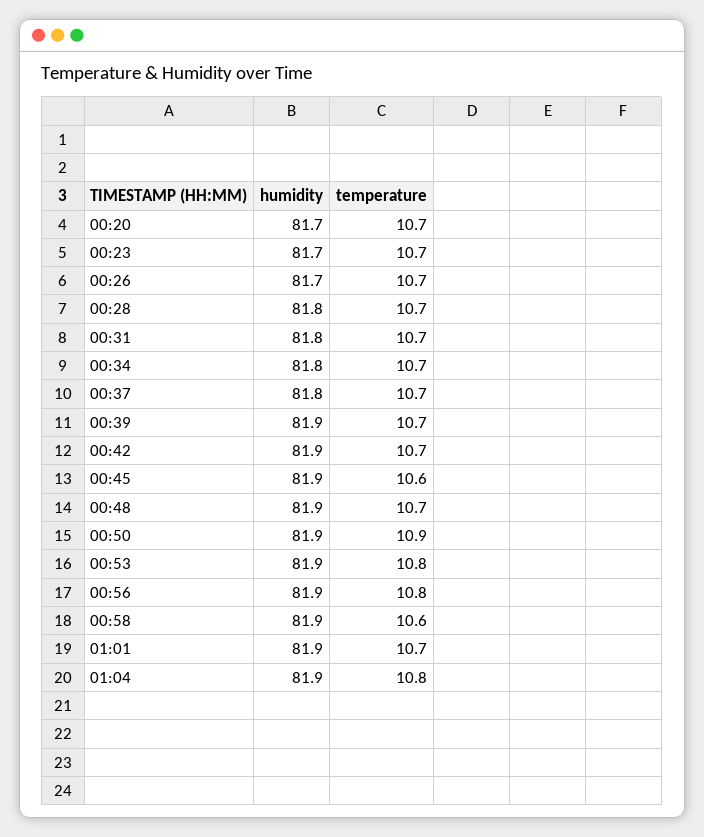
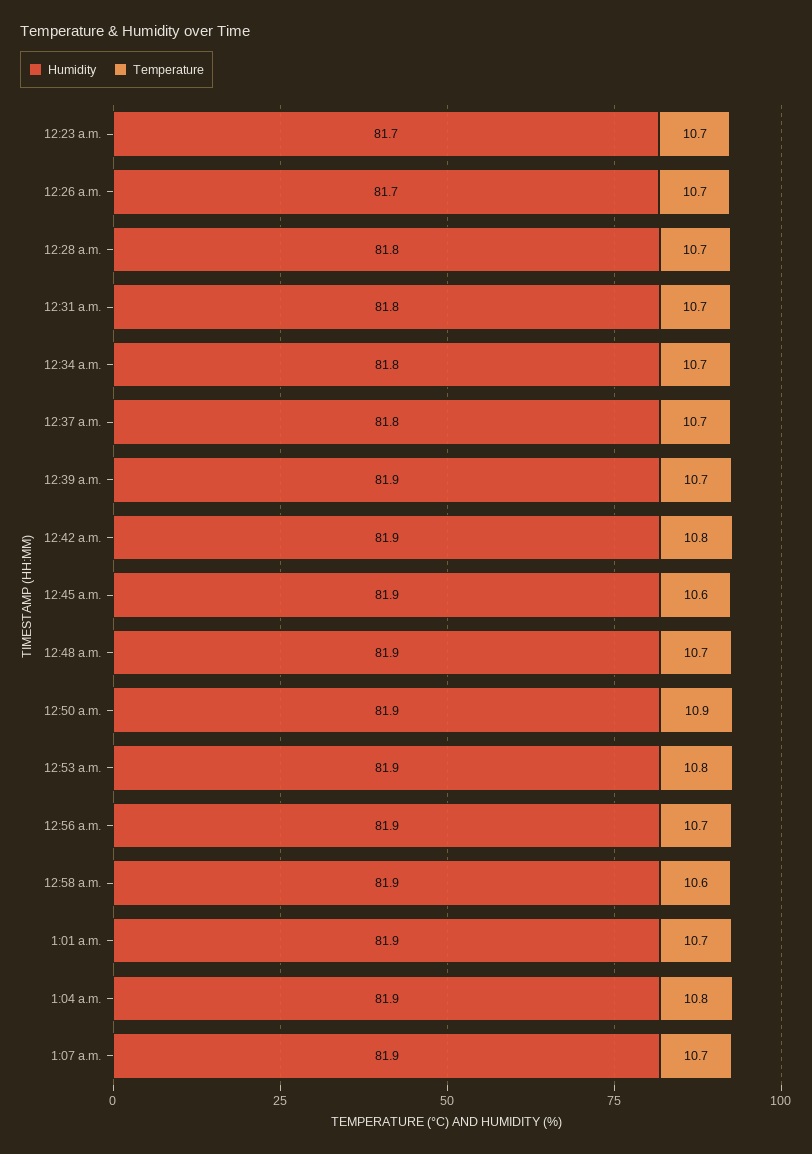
humidity, 00:20: 81.7 -> none
temperature, 00:20: 10.7 -> none
temperature, 00:42: 10.7 -> 10.8
temperature, 00:56: 10.8 -> 10.7
humidity, 1:07 a.m.: none -> 81.9
temperature, 1:07 a.m.: none -> 10.7

